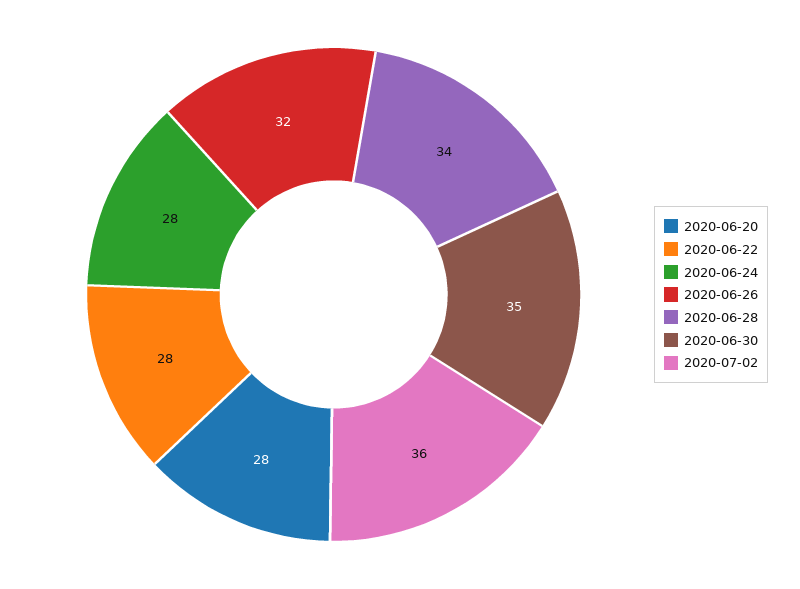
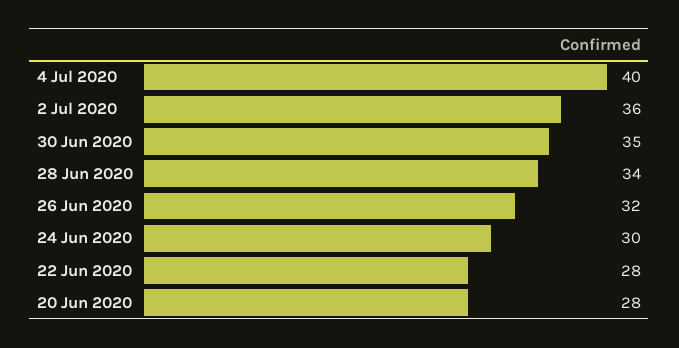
2020-06-24: 28 -> 30
4 Jul 2020: none -> 40

